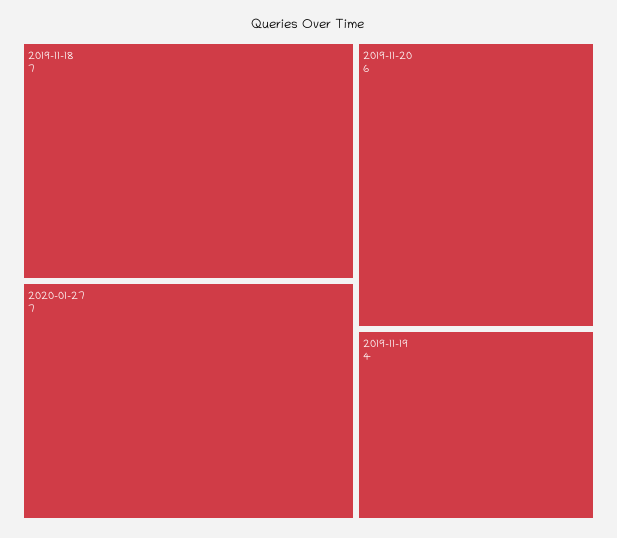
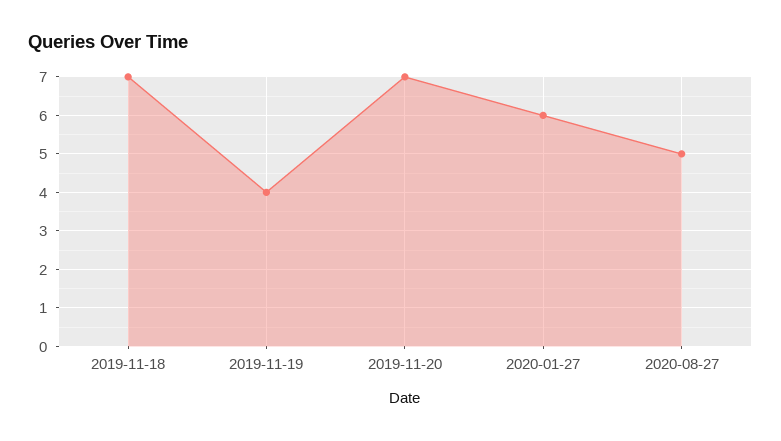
2020-01-27: 7 -> 6
2019-11-20: 6 -> 7
2020-08-27: none -> 5

